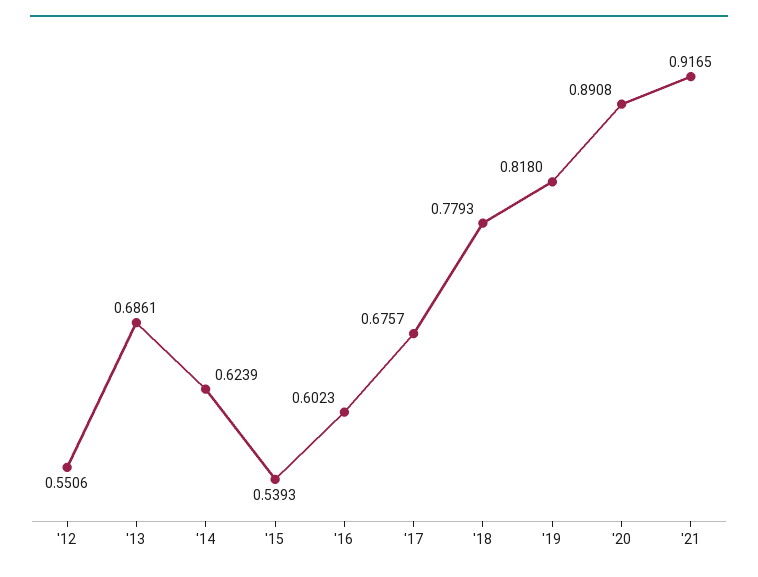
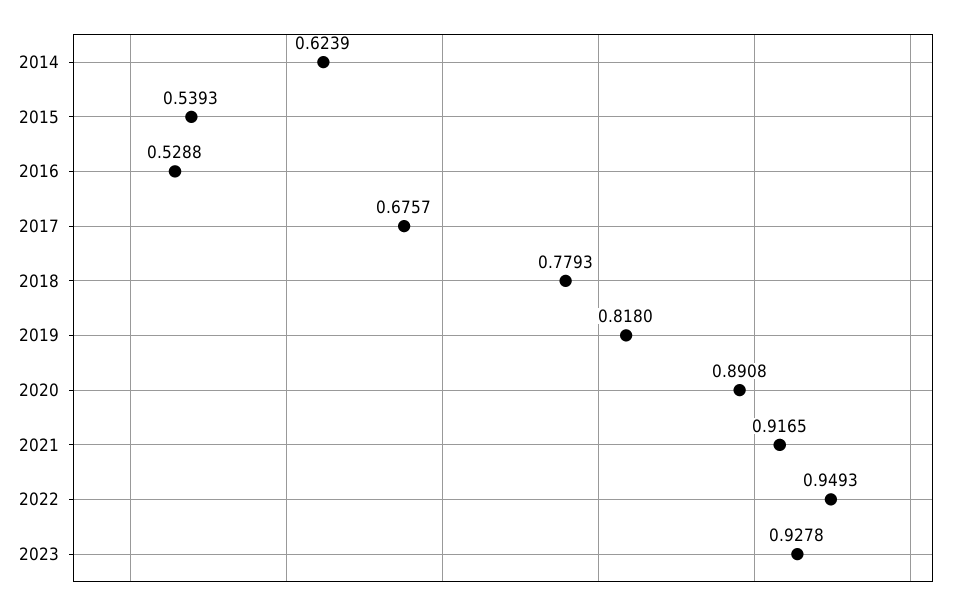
'12: 0.5506 -> none
'13: 0.6861 -> none
'16: 0.6023 -> 0.5288
2022: none -> 0.9493
2023: none -> 0.9278

